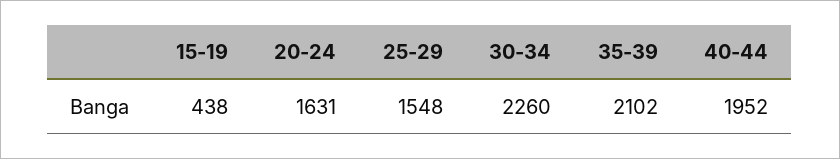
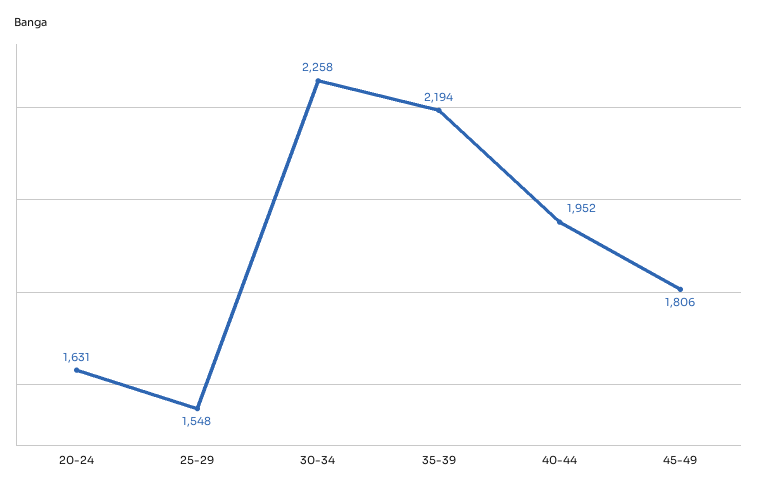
15-19: 438 -> none
30-34: 2260 -> 2258
35-39: 2102 -> 2194
45-49: none -> 1806

